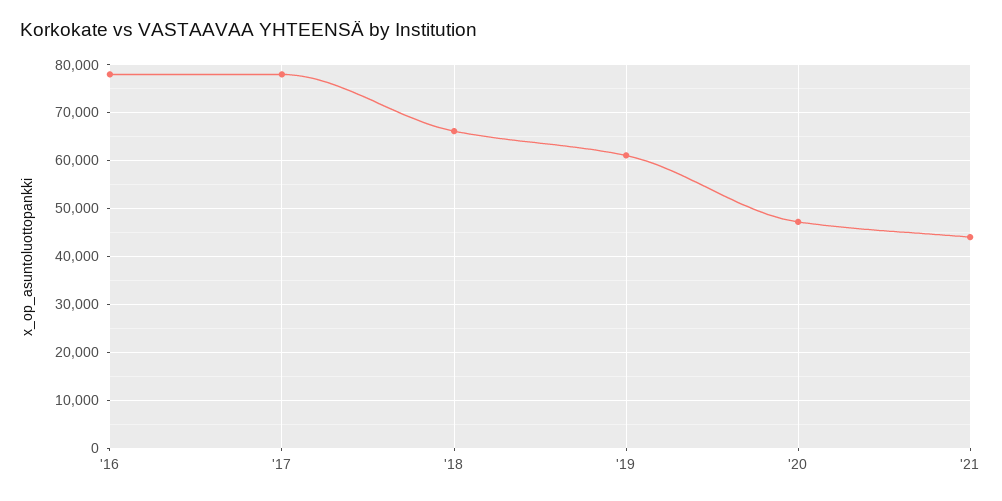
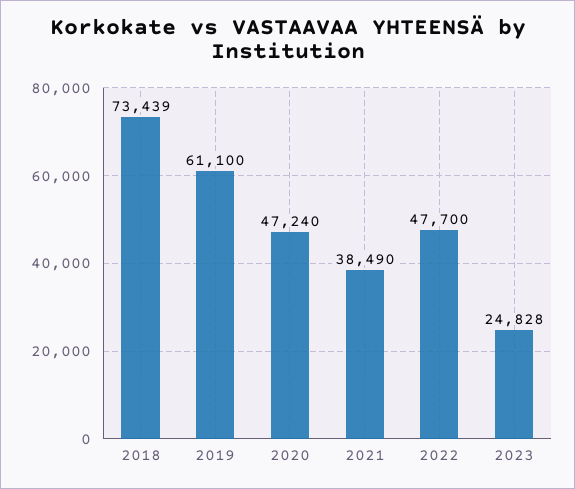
'16: 78000 -> none
'17: 78000 -> none
'18: 66000 -> 73439
'21: 44000 -> 38490
2022: none -> 47700
2023: none -> 24828

